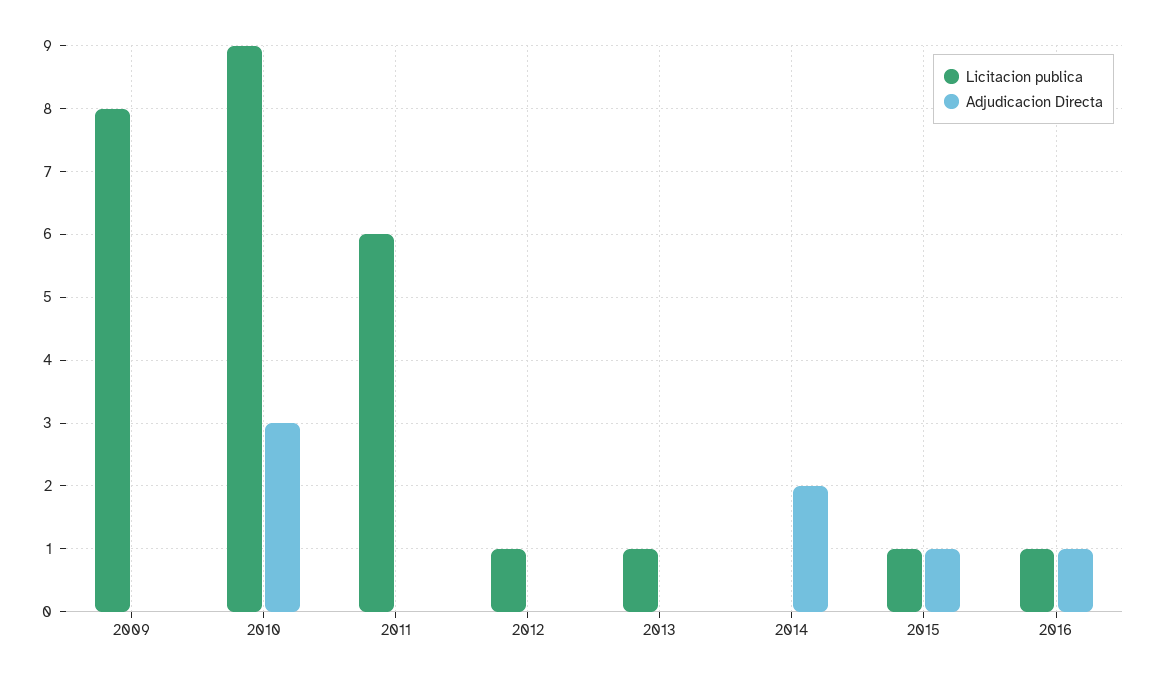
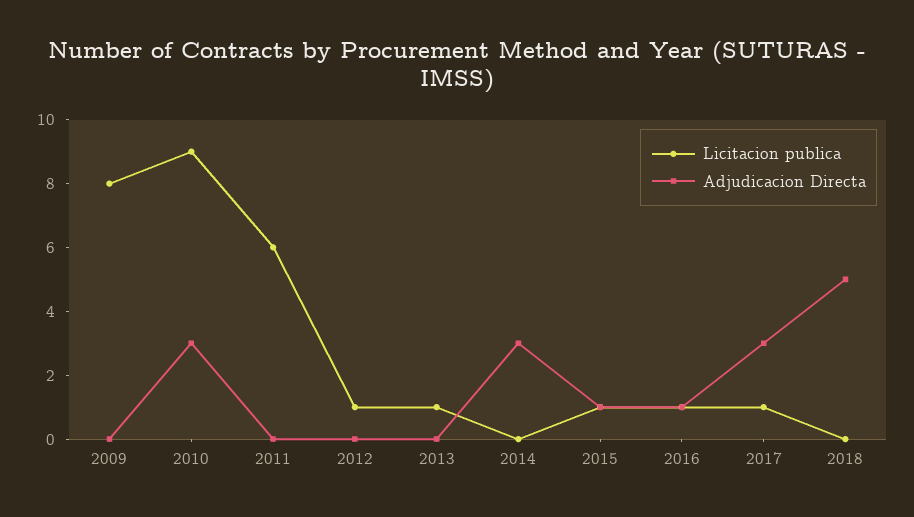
Adjudicacion Directa, 2014: 2 -> 3
Licitacion publica, 2017: none -> 1
Adjudicacion Directa, 2017: none -> 3
Licitacion publica, 2018: none -> 0
Adjudicacion Directa, 2018: none -> 5

